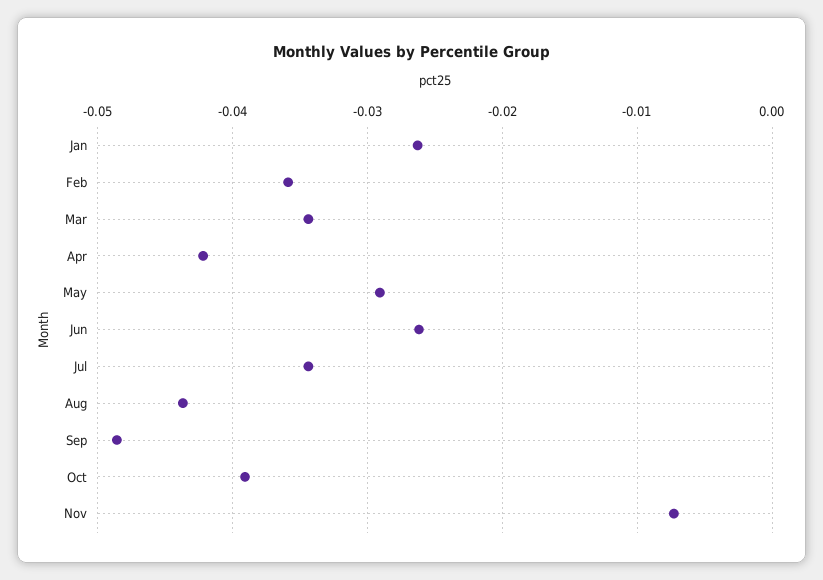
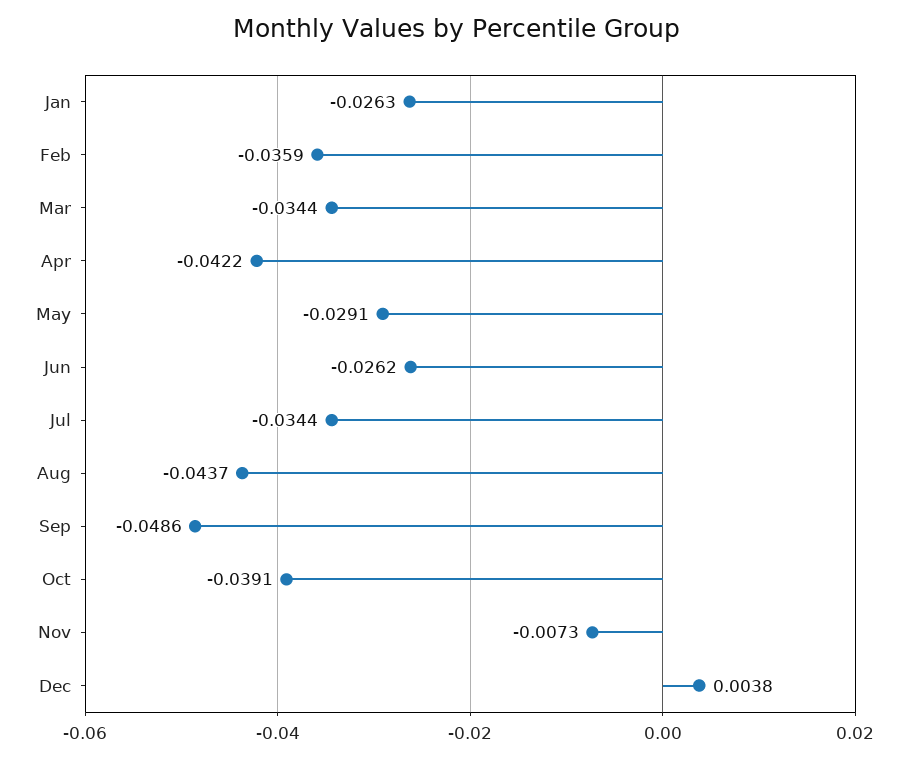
Dec: none -> 0.0038

